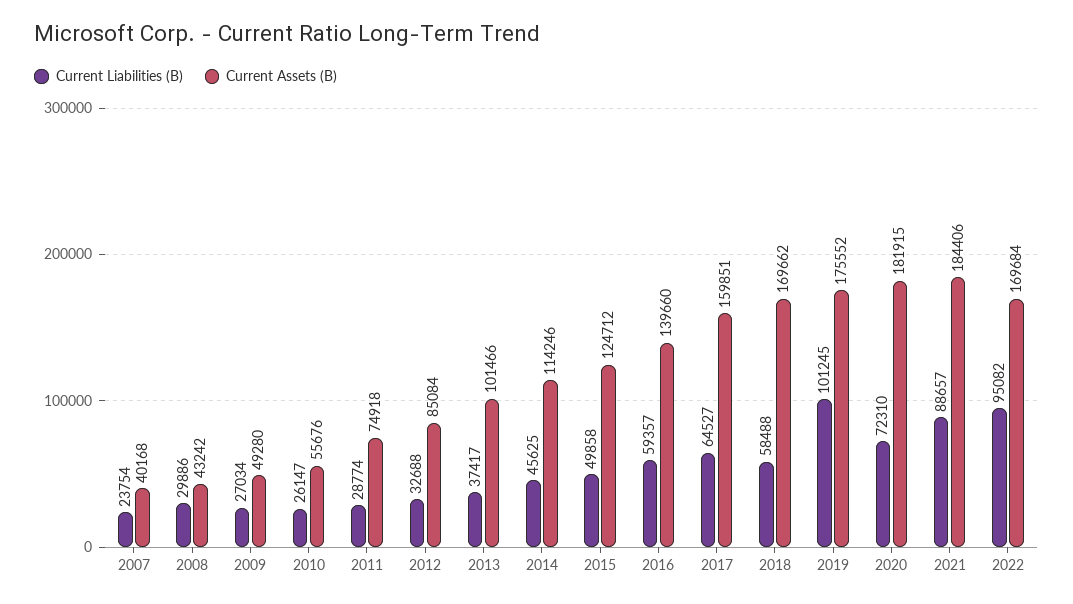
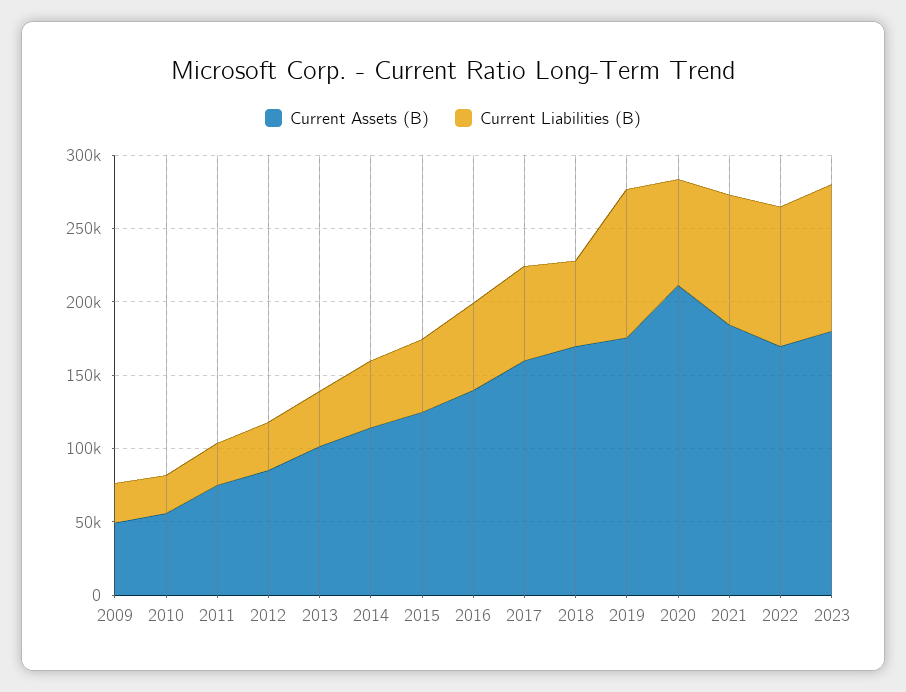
Current Liabilities (B), 2007: 23754 -> none
Current Assets (B), 2007: 40168 -> none
Current Liabilities (B), 2008: 29886 -> none
Current Assets (B), 2008: 43242 -> none
Current Assets (B), 2020: 181915 -> 210000
Current Assets (B), 2023: none -> 180000
Current Liabilities (B), 2023: none -> 100000

